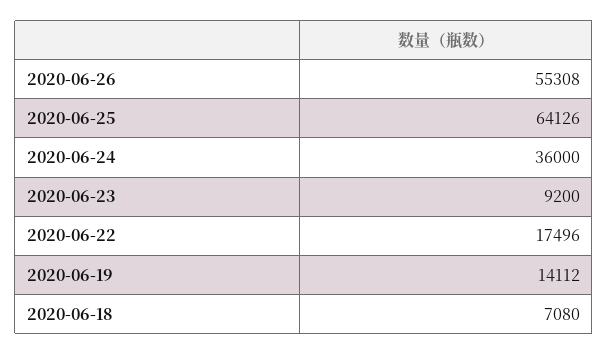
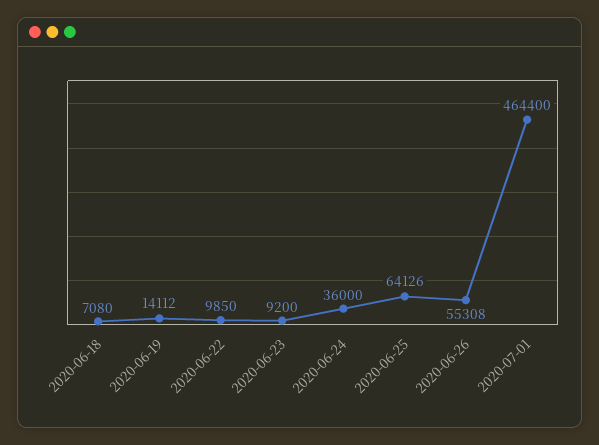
2020-06-22: 17496 -> 9850
2020-07-01: none -> 464400

